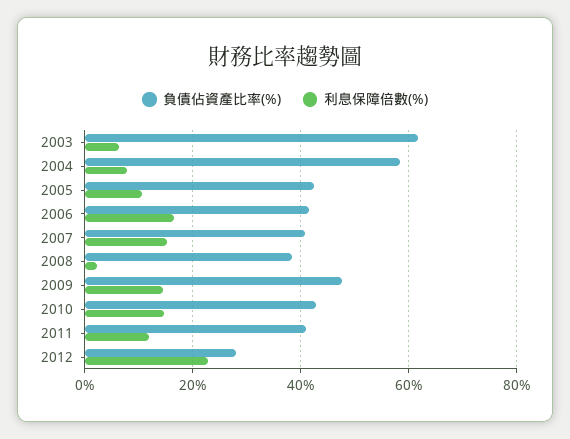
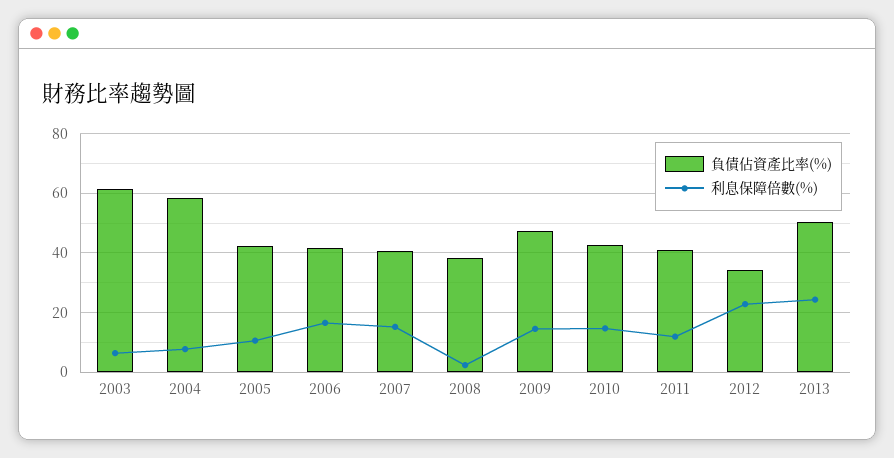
負債佔資產比率(%), 2012: 28 -> 35
負債佔資產比率(%), 2013: none -> 50
利息保障倍數(%), 2013: none -> 25

